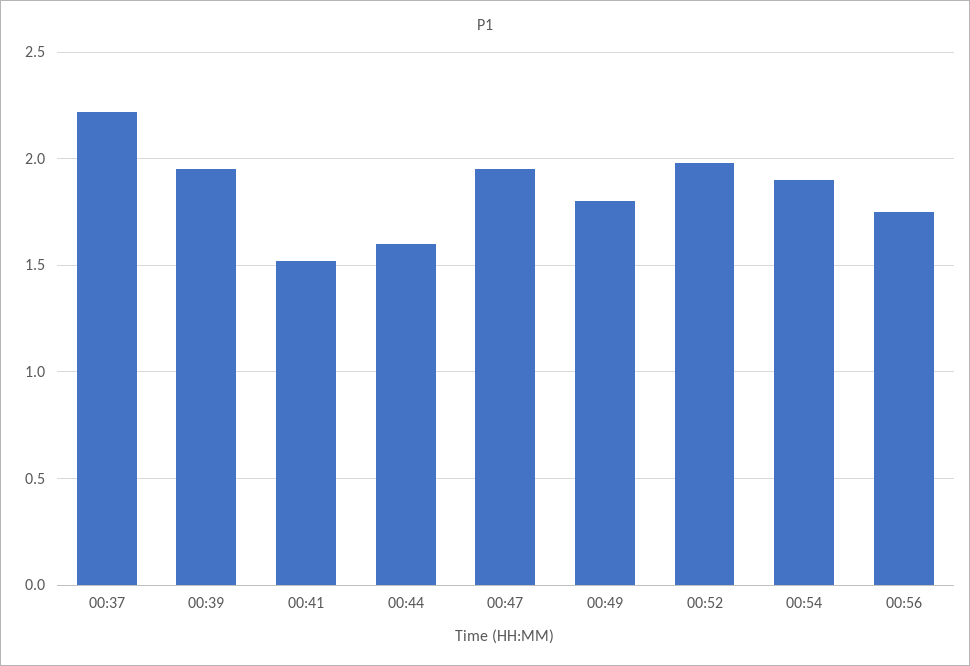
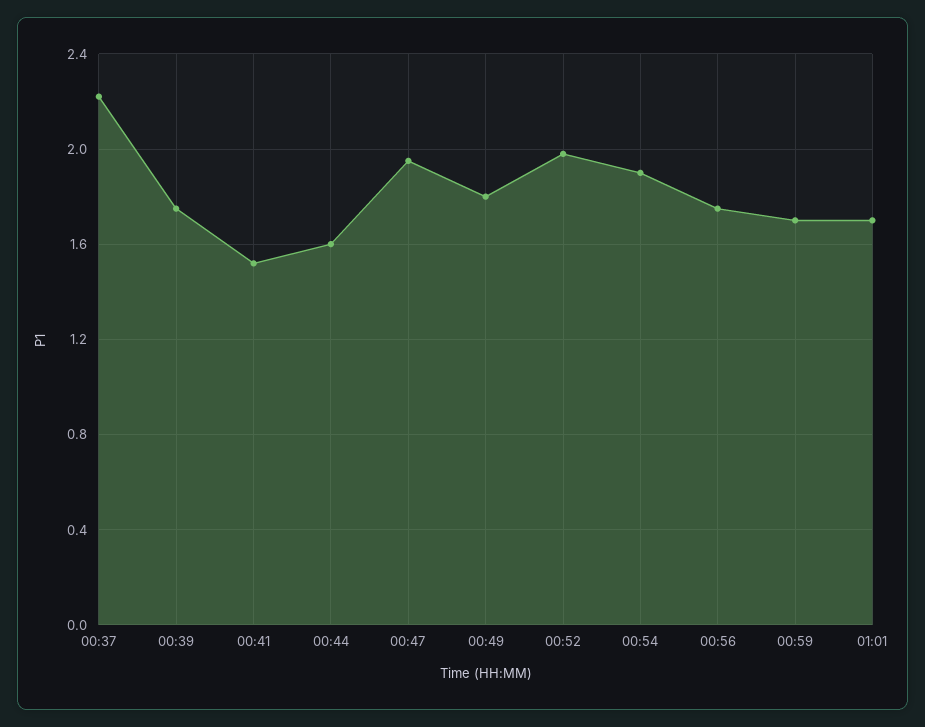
00:39: 1.95 -> 1.75
00:59: none -> 1.7
01:01: none -> 1.7

